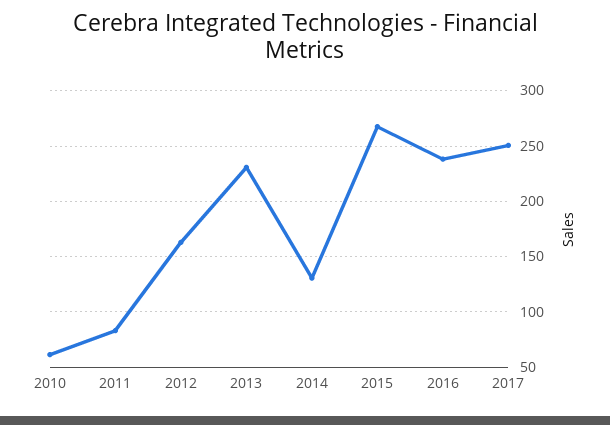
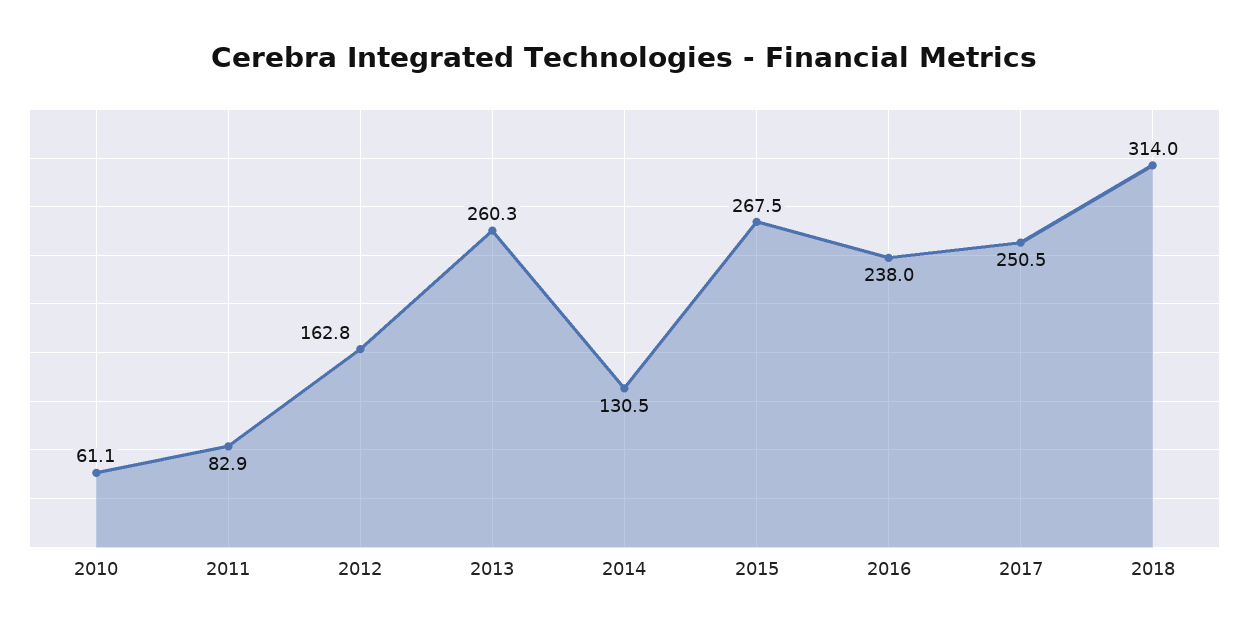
2013: 230 -> 260.3
2018: none -> 314

